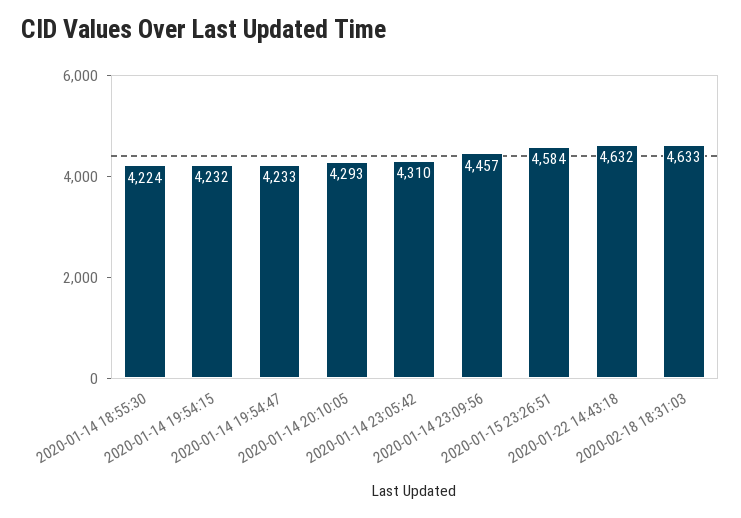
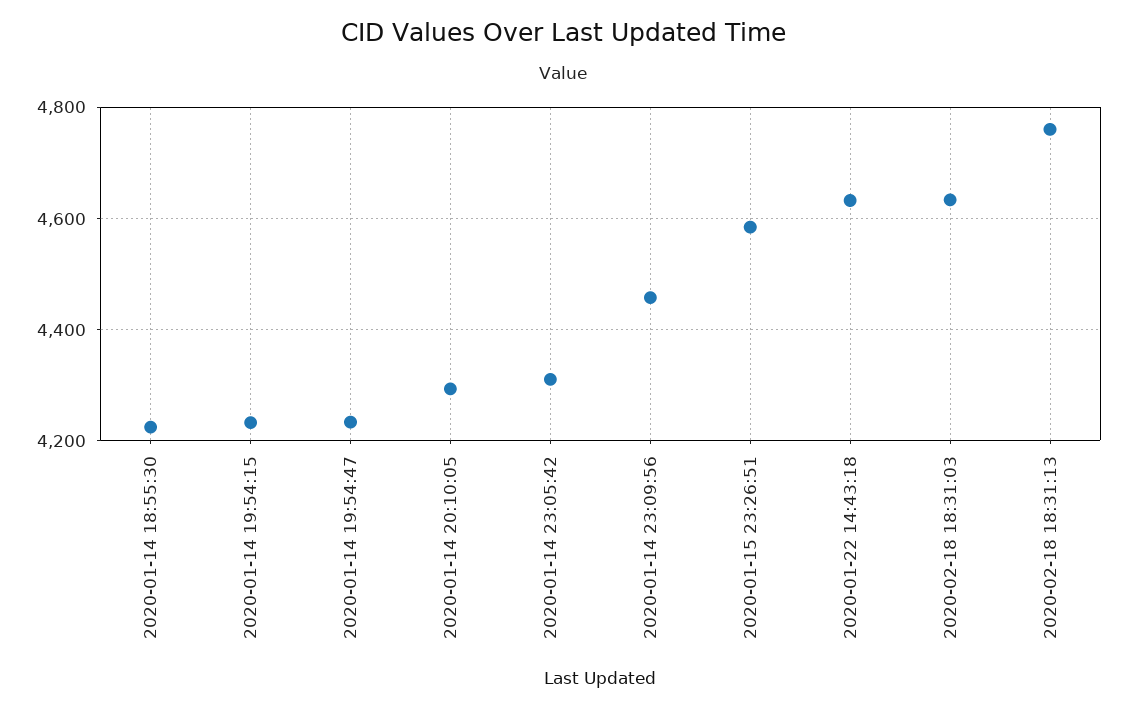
2020-02-18 18:31:13: none -> 4760

